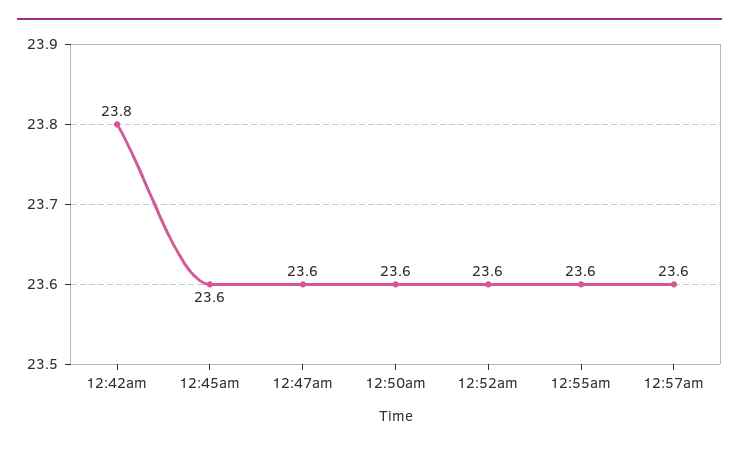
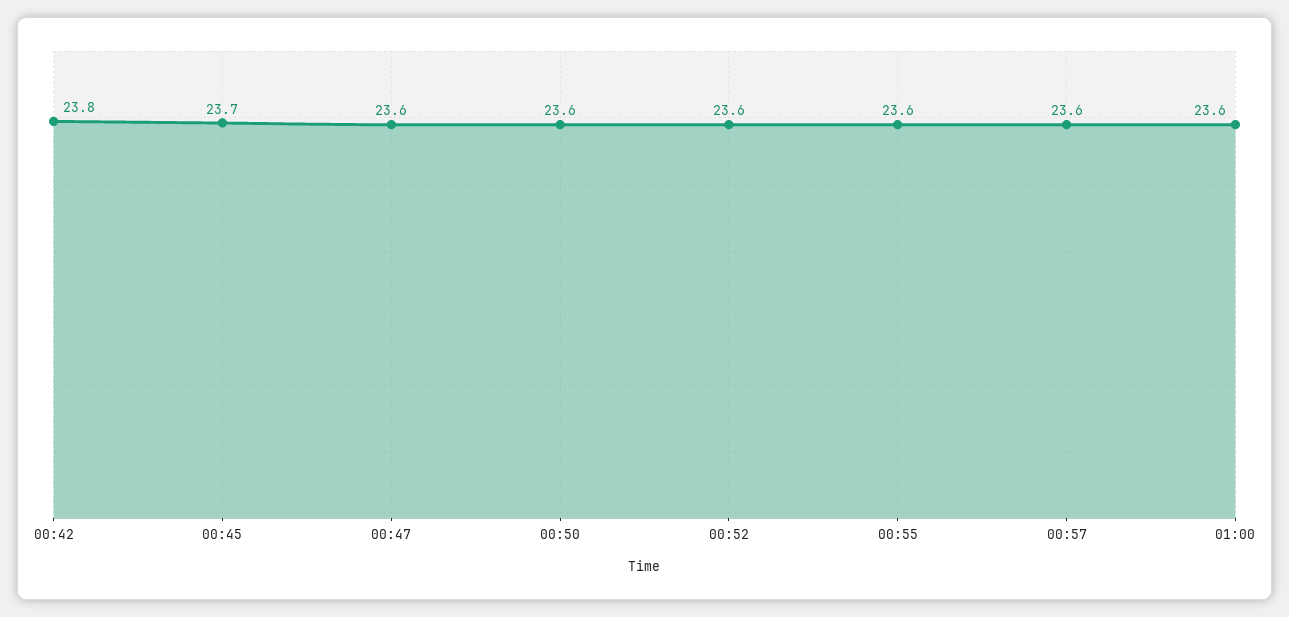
12:45am: 23.6 -> 23.7
01:00: none -> 23.6

